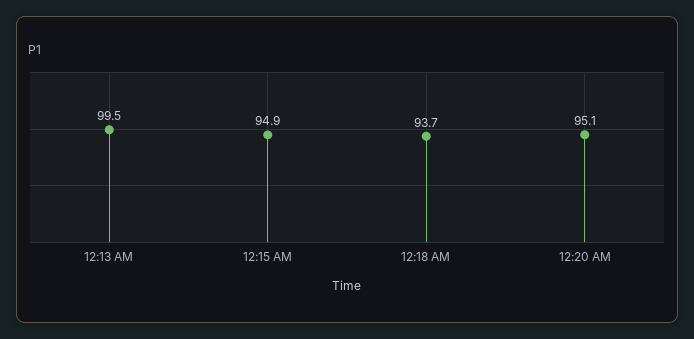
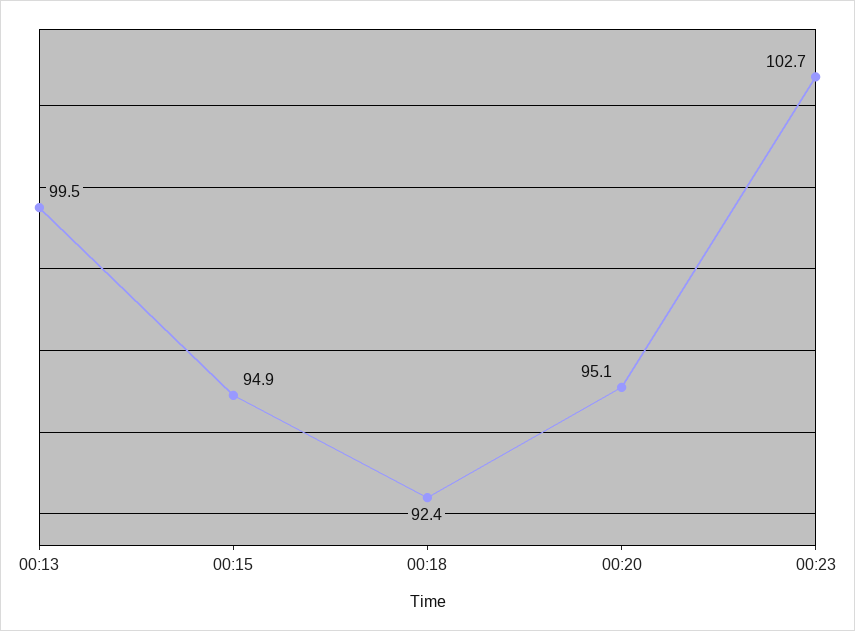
12:18 AM: 93.7 -> 92.4
00:23: none -> 102.7

